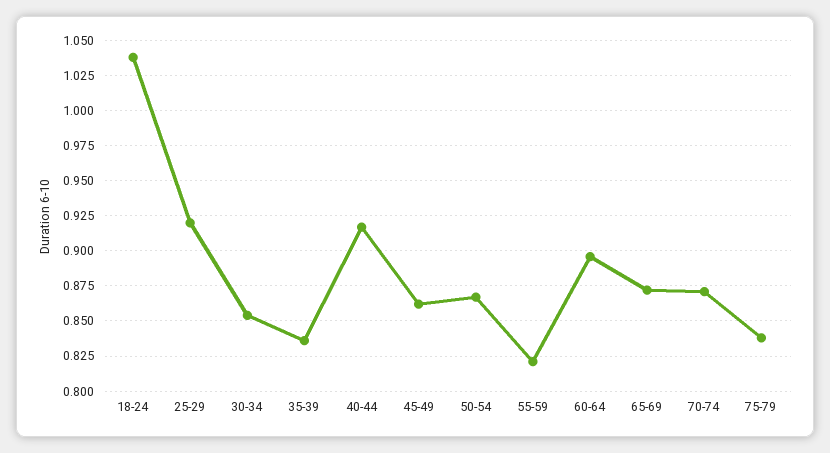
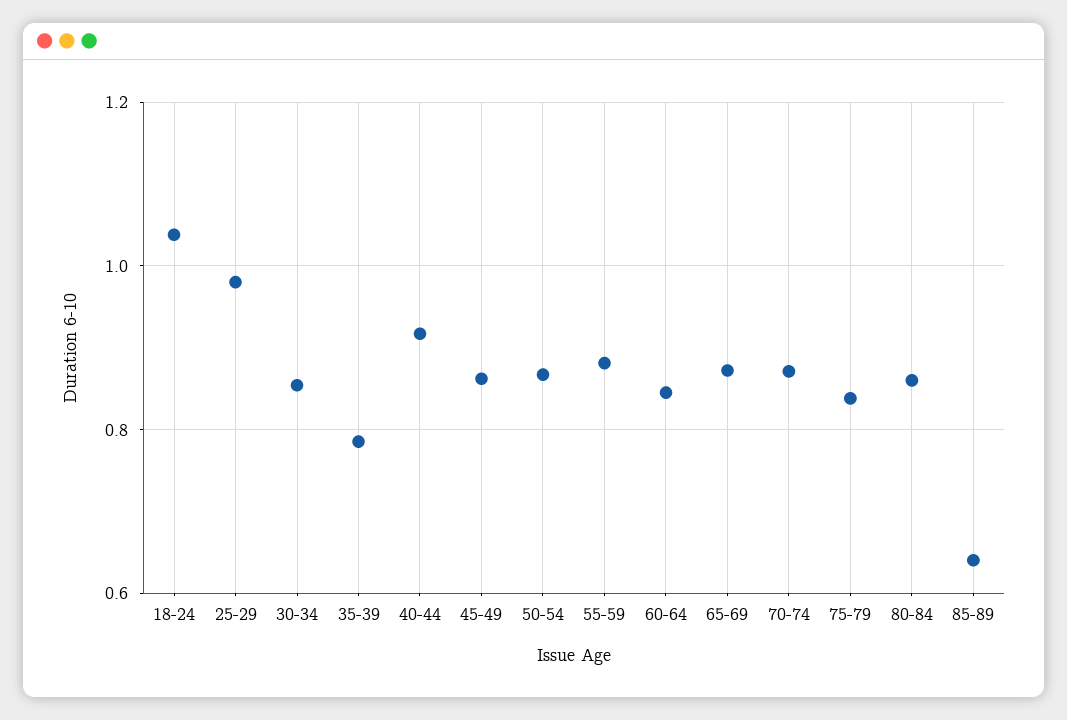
25-29: 0.92 -> 0.98
35-39: 0.835 -> 0.78
55-59: 0.82 -> 0.88
60-64: 0.895 -> 0.84
80-84: none -> 0.86
85-89: none -> 0.64

